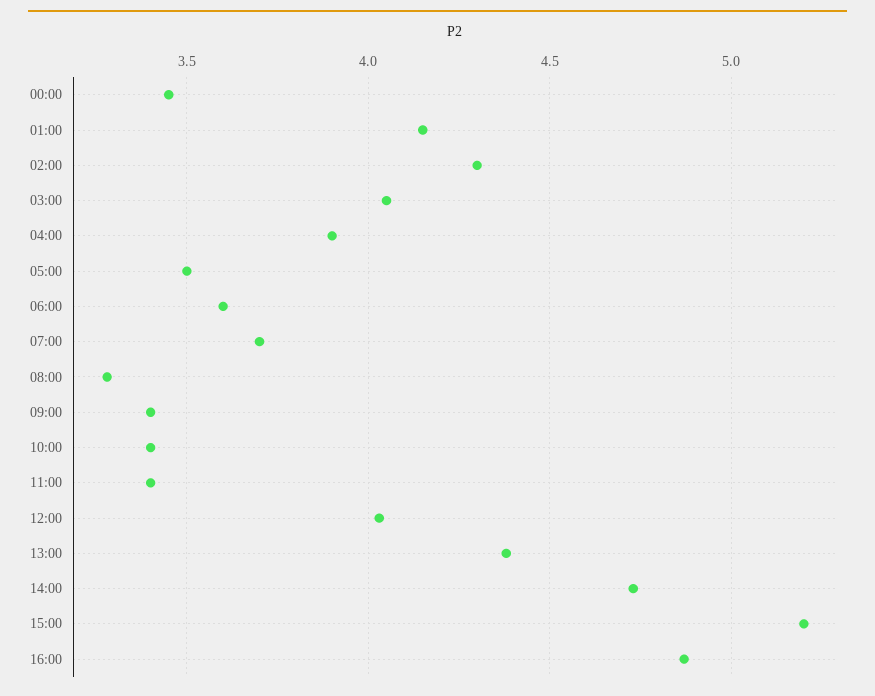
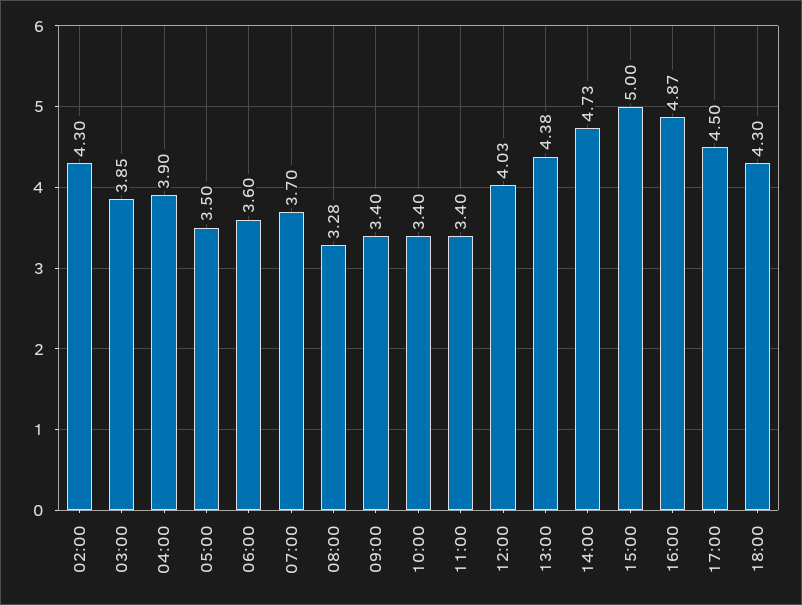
00:00: 3.45 -> none
01:00: 4.15 -> none
03:00: 4.05 -> 3.85
15:00: 5.2 -> 5
17:00: none -> 4.5
18:00: none -> 4.3

